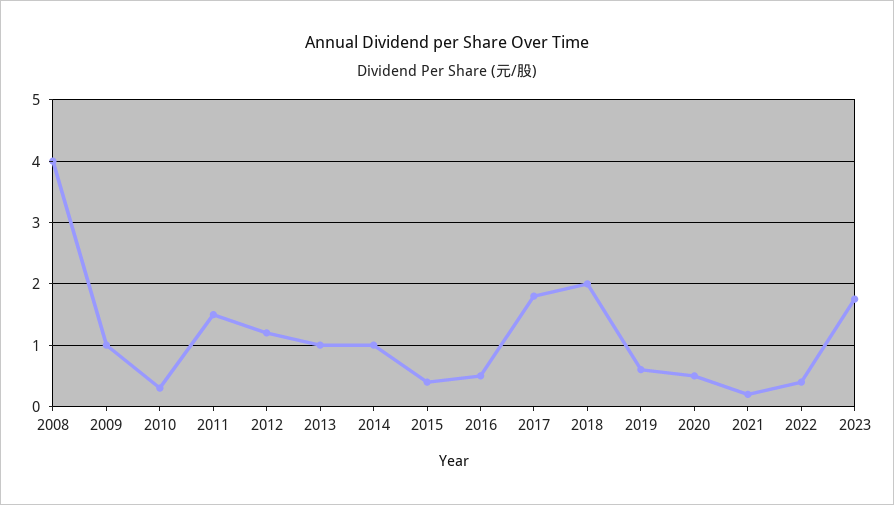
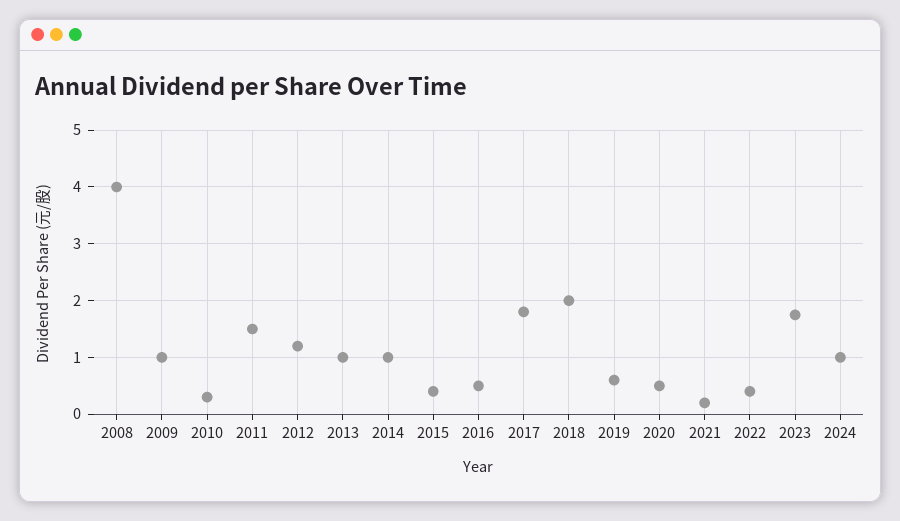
2024: none -> 1

